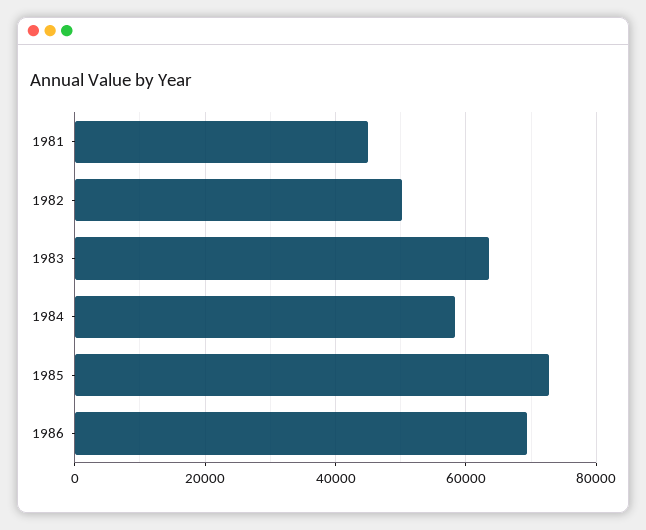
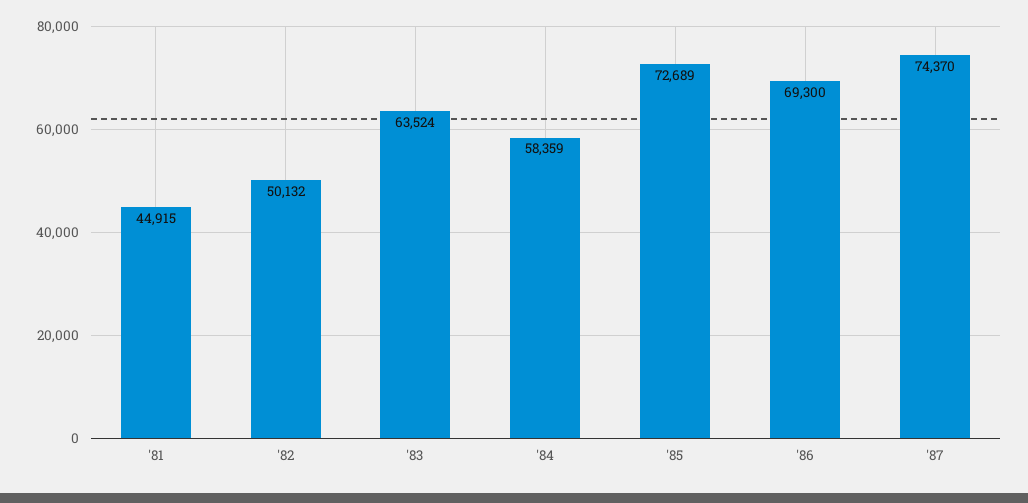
'87: none -> 74370

